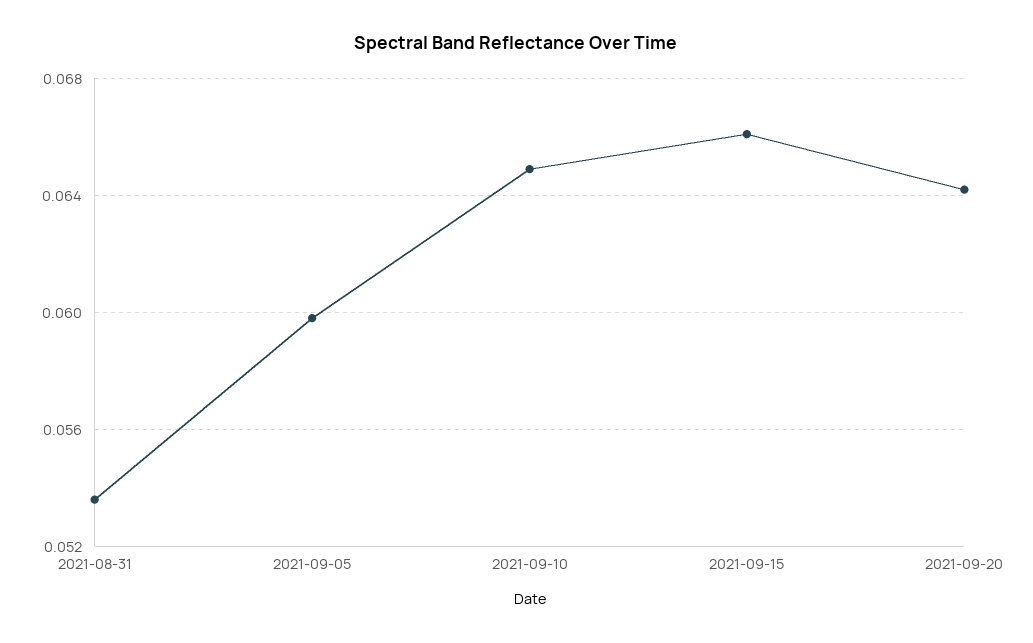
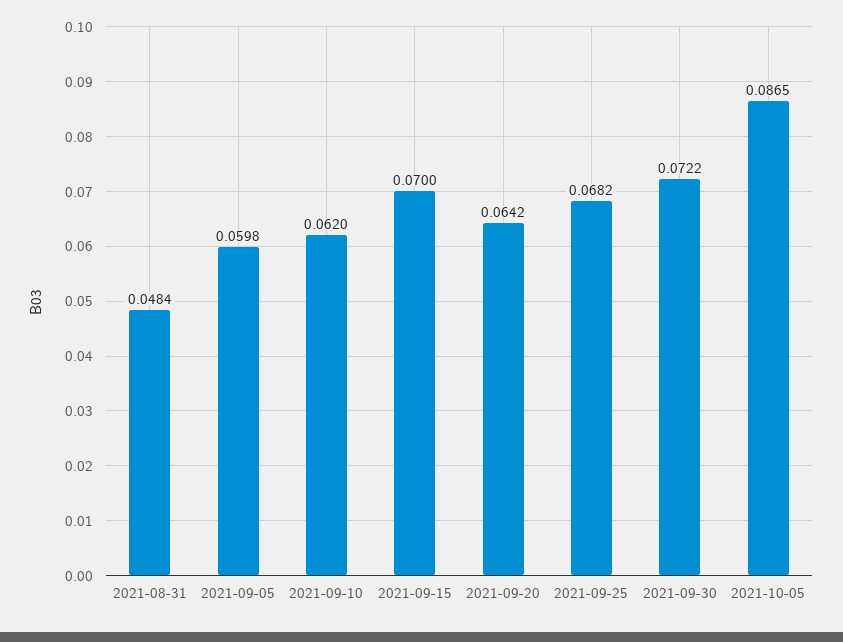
2021-08-31: 0.0535 -> 0.0484
2021-09-10: 0.065 -> 0.062
2021-09-15: 0.066 -> 0.07
2021-09-25: none -> 0.0682
2021-09-30: none -> 0.0722
2021-10-05: none -> 0.0865

